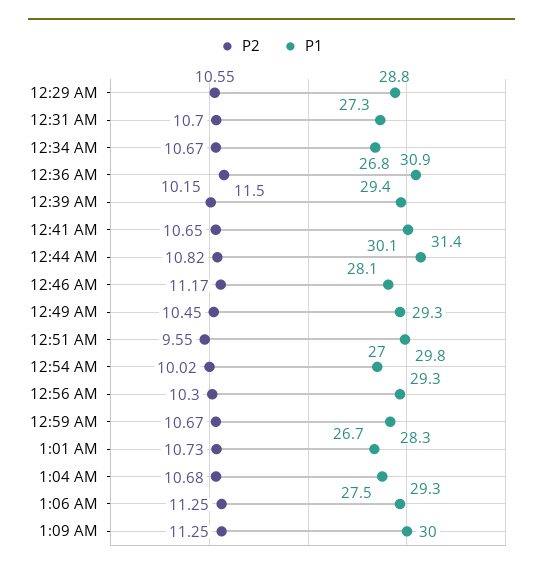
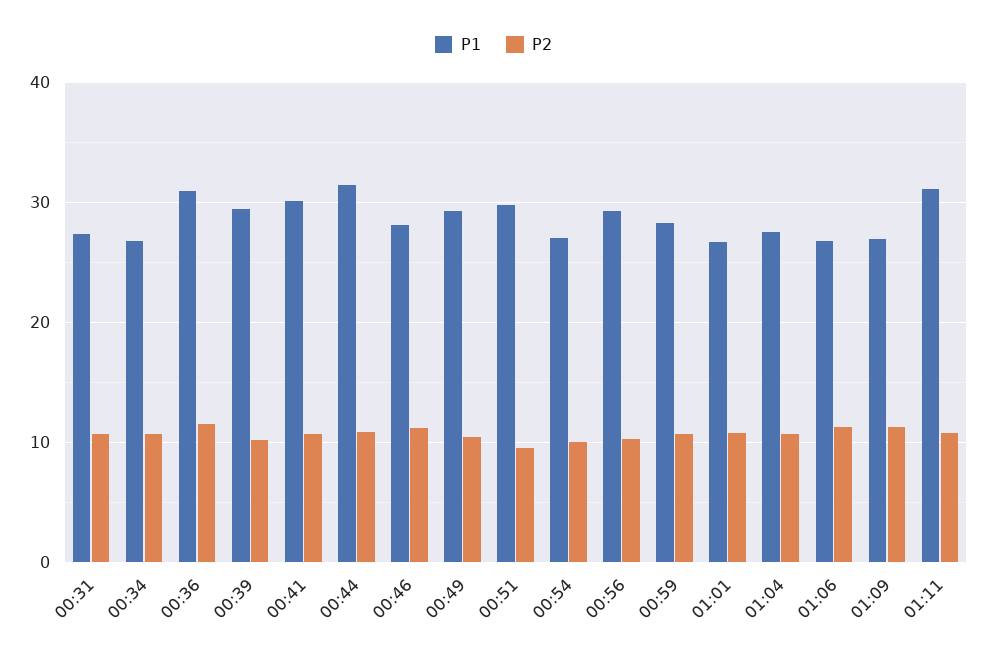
P2, 12:29 AM: 10.55 -> none
P1, 12:29 AM: 28.8 -> none
P1, 1:06 AM: 29.3 -> 27
P1, 1:09 AM: 30 -> 27
P1, 01:11: none -> 31
P2, 01:11: none -> 11

